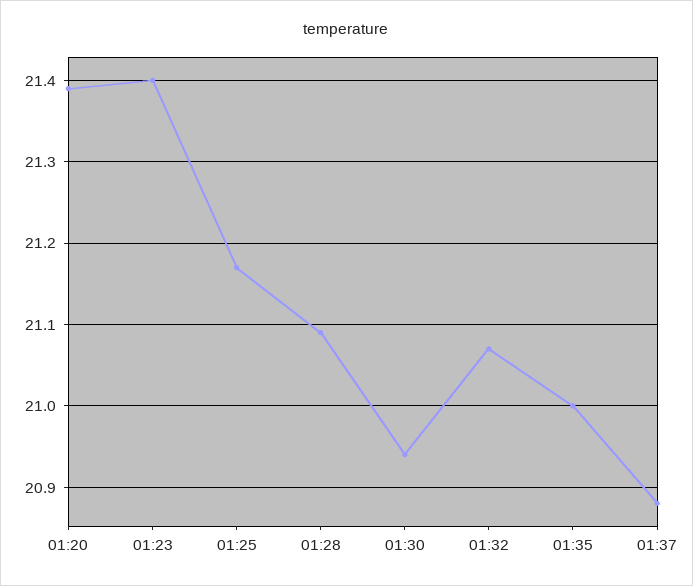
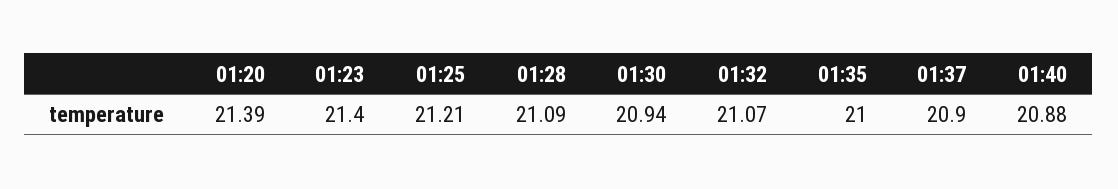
01:25: 21.17 -> 21.21
01:37: 20.88 -> 20.9
01:40: none -> 20.88

